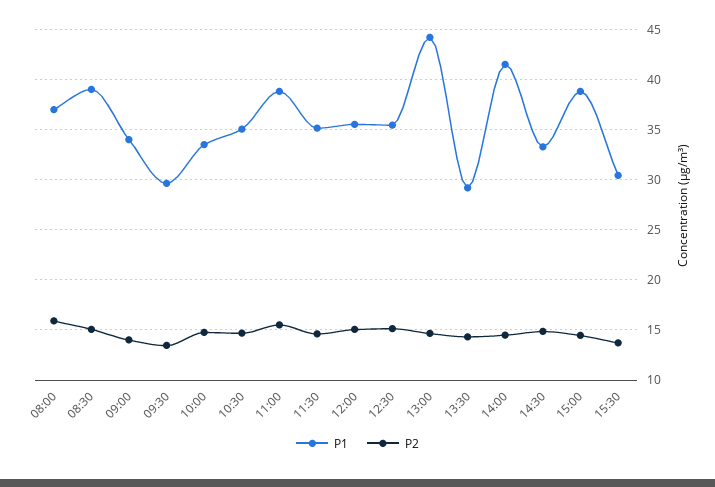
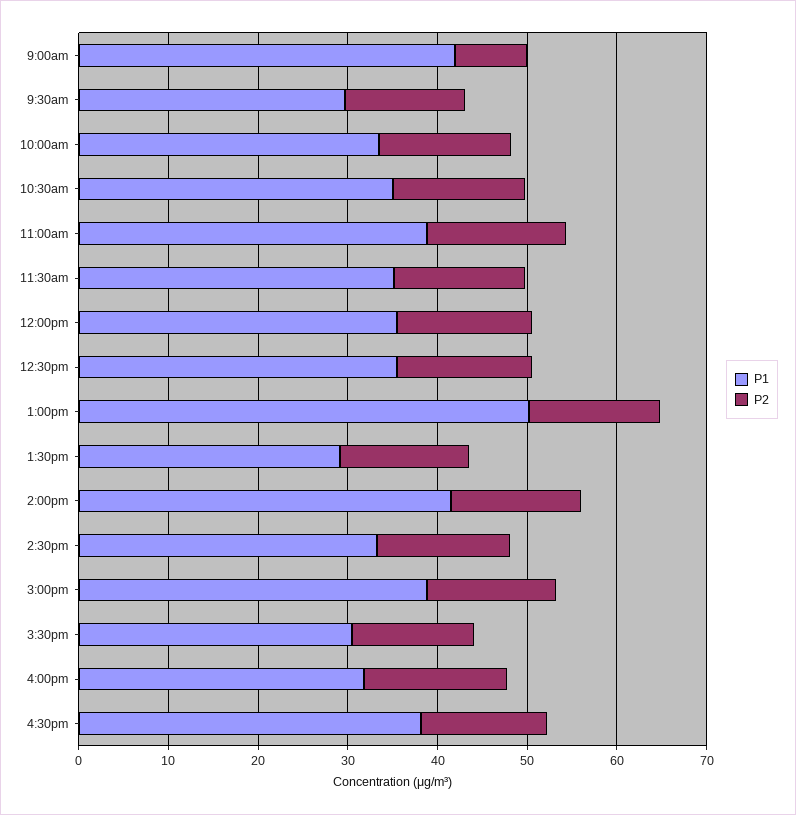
P1, 08:00: 37 -> none
P2, 08:00: 16 -> none
P1, 08:30: 39 -> none
P2, 08:30: 15 -> none
P1, 09:00: 34 -> 42
P2, 09:00: 14 -> 8
P1, 13:00: 44 -> 50
P1, 4:00pm: none -> 32
P2, 4:00pm: none -> 16
P1, 4:30pm: none -> 38
P2, 4:30pm: none -> 14

